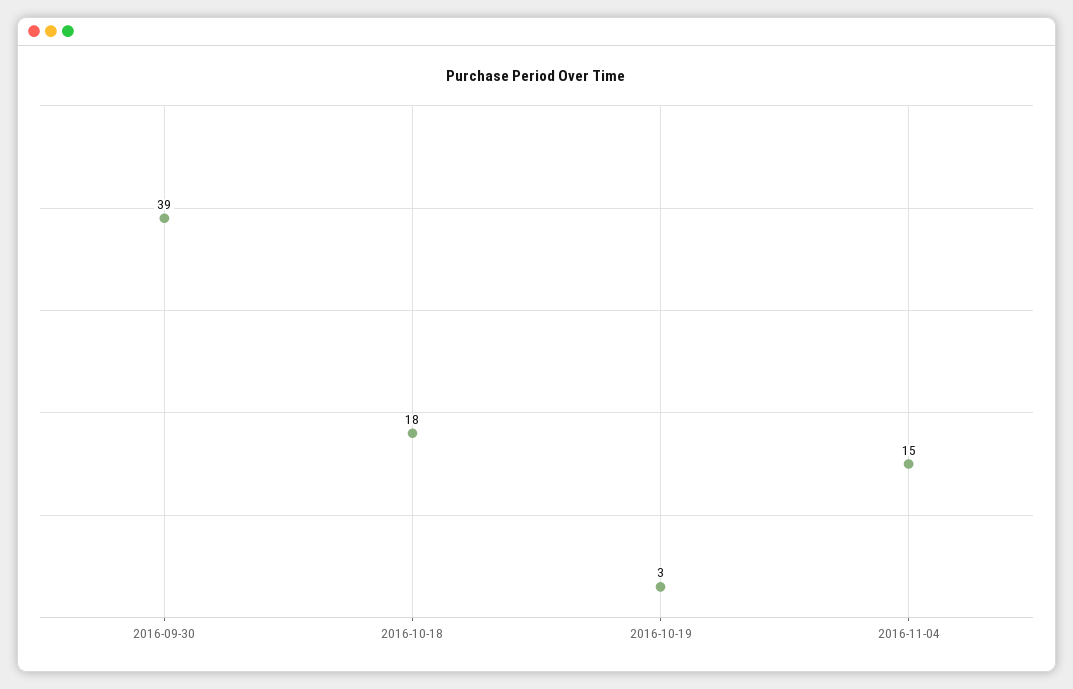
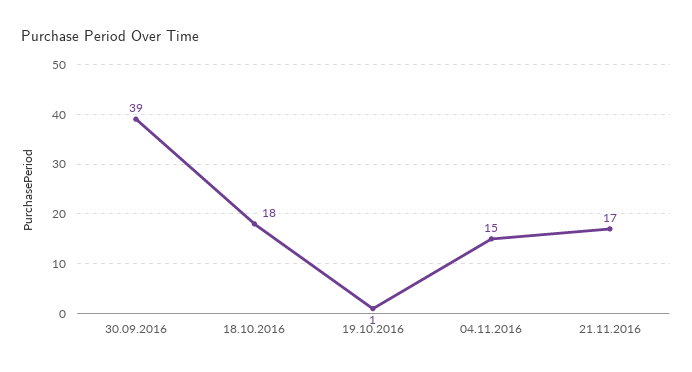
2016-10-19: 3 -> 1
21.11.2016: none -> 17

